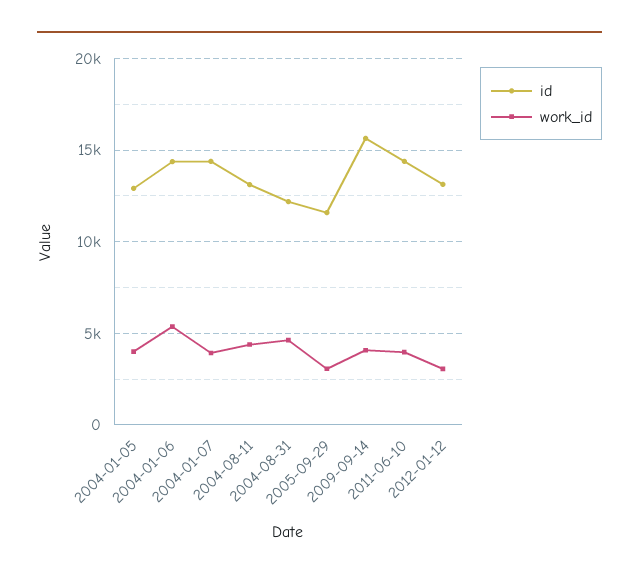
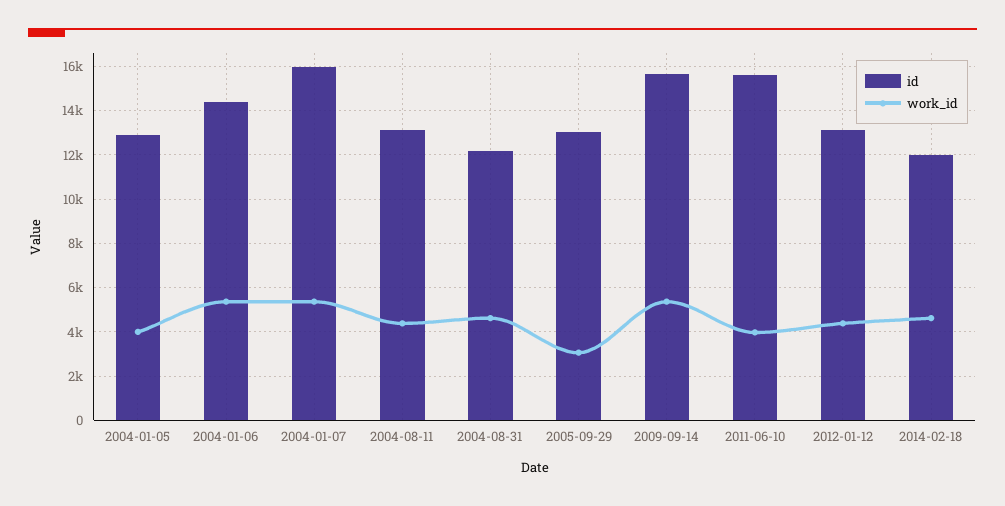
id, 2004-01-07: 14500 -> 16000
work_id, 2004-01-07: 4000 -> 5500
id, 2005-09-29: 11500 -> 13000
work_id, 2009-09-14: 4000 -> 5500
id, 2011-06-10: 14500 -> 15500
work_id, 2012-01-12: 3000 -> 4500
id, 2014-02-18: none -> 12000
work_id, 2014-02-18: none -> 4500

